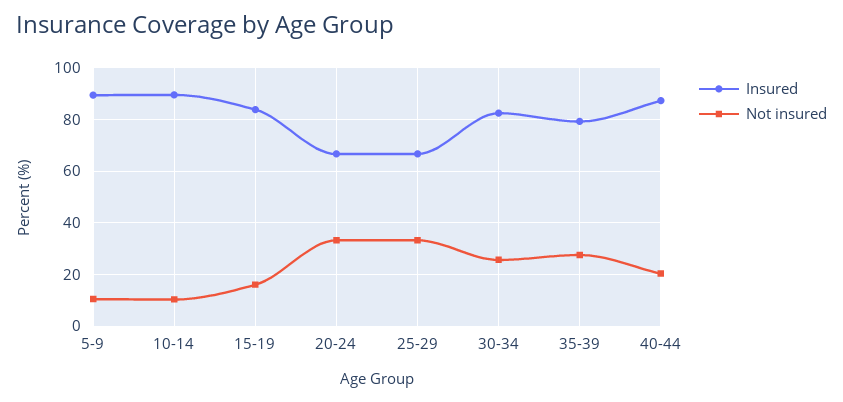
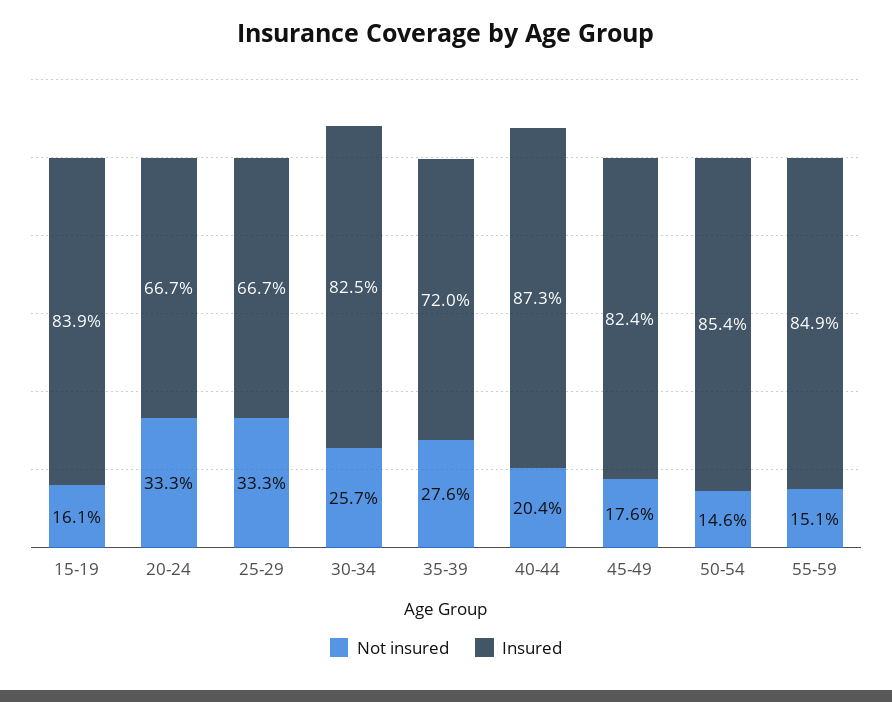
Insured, 5-9: 90 -> none
Not insured, 5-9: 10 -> none
Insured, 10-14: 90 -> none
Not insured, 10-14: 10 -> none
Insured, 35-39: 80 -> 72
Not insured, 45-49: none -> 17.6
Insured, 45-49: none -> 82.4
Not insured, 50-54: none -> 14.6
Insured, 50-54: none -> 85.4
Not insured, 55-59: none -> 15.1
Insured, 55-59: none -> 84.9

